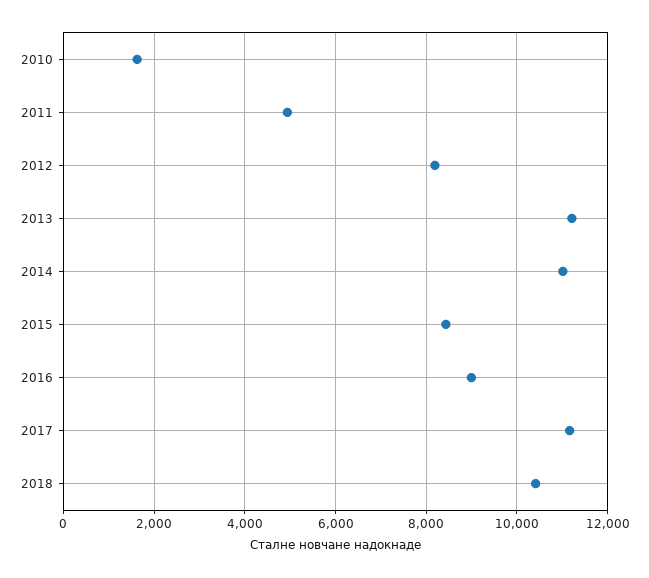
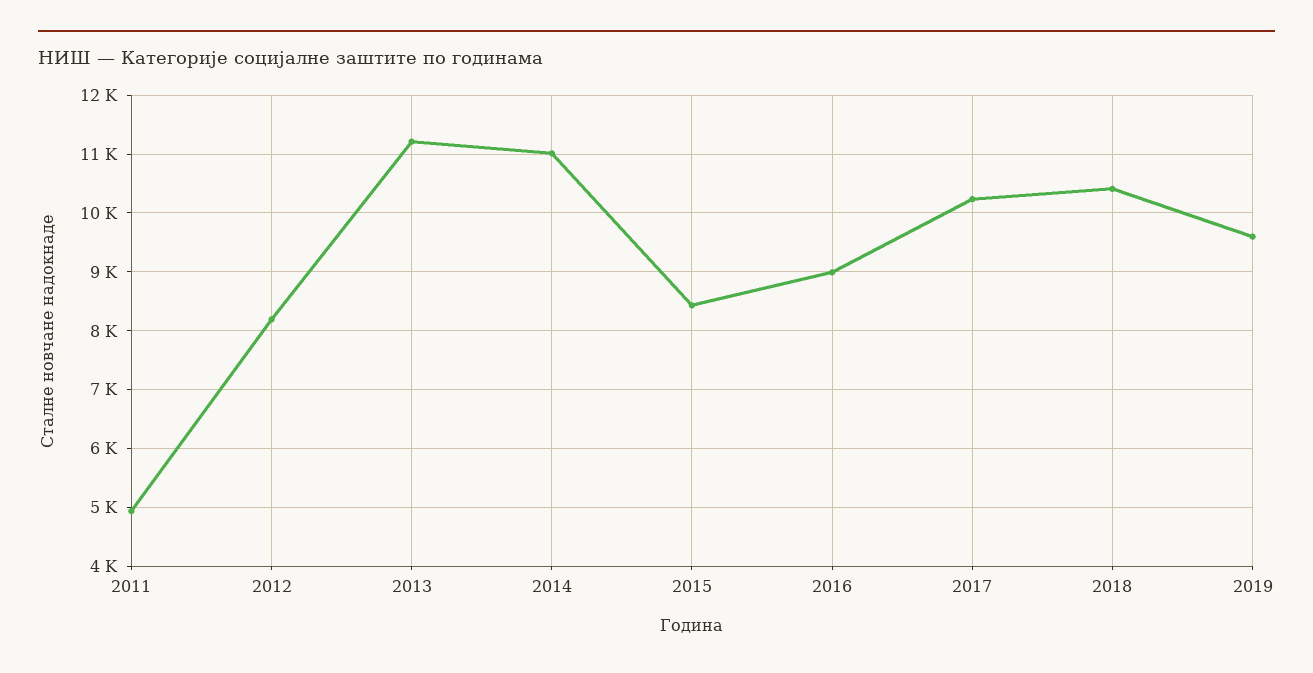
2010: 1600 -> none
2017: 11200 -> 10200
2019: none -> 9600

